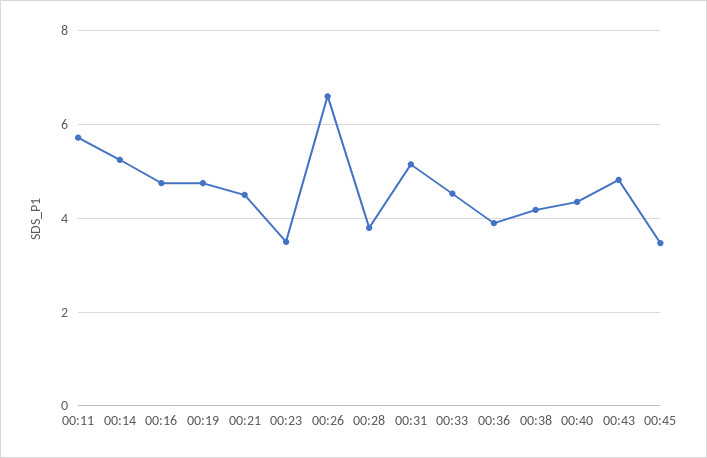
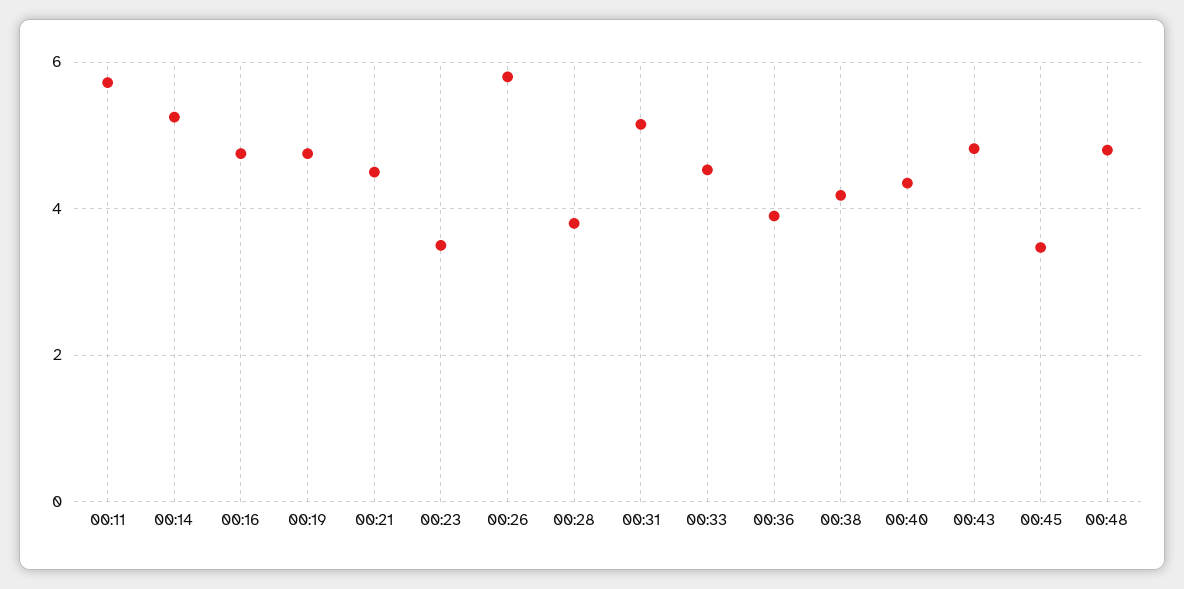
00:26: 6.6 -> 5.8
00:48: none -> 4.8

